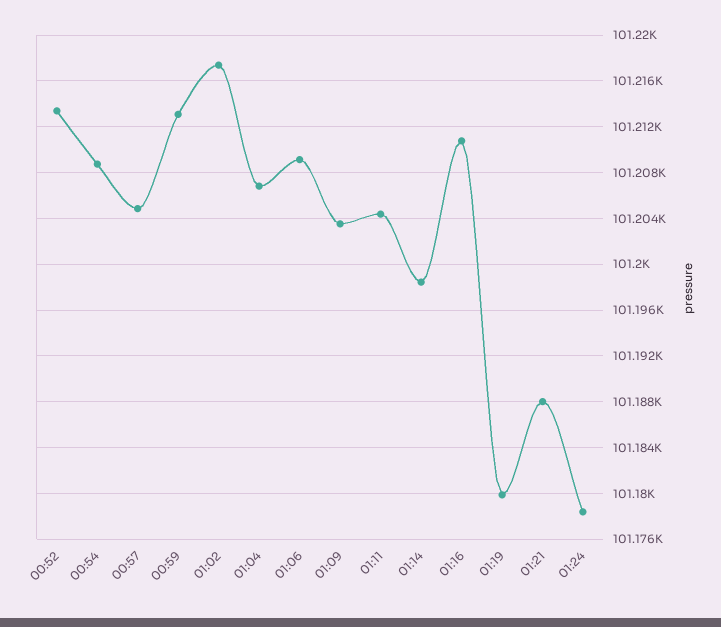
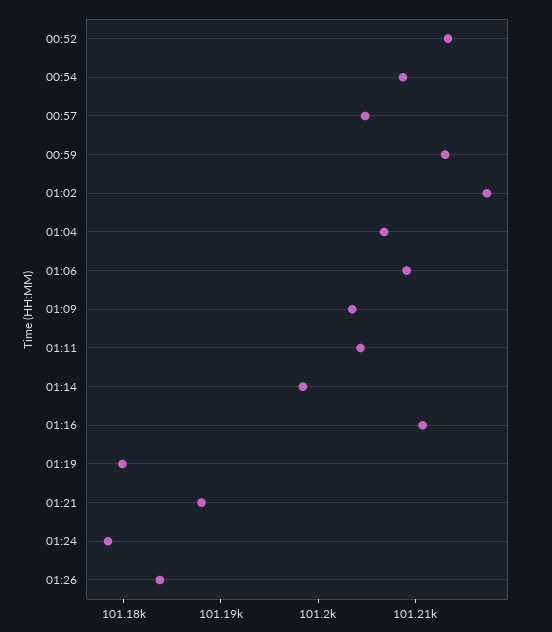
01:26: none -> 101184

